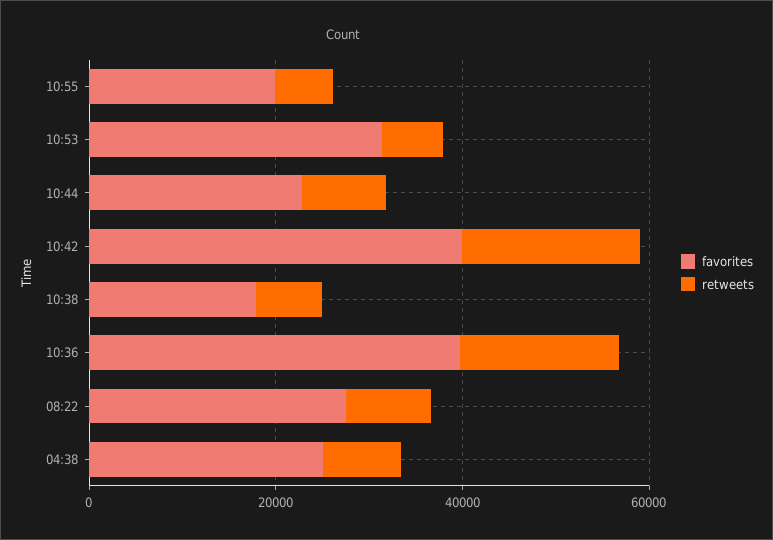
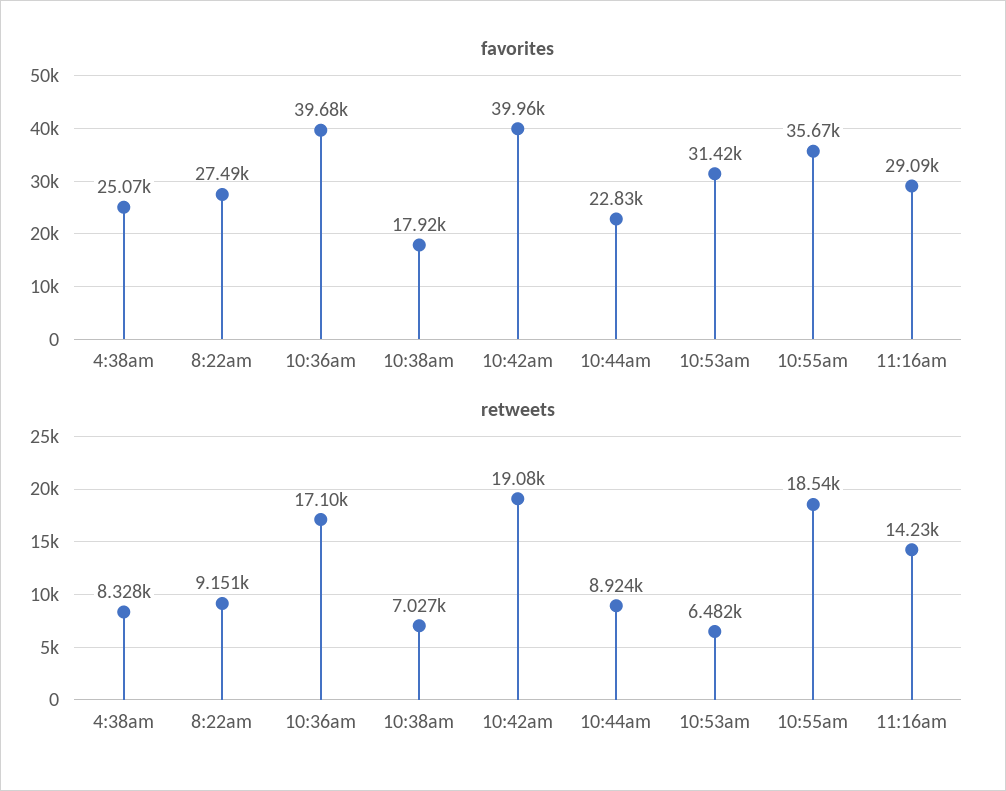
favorites, 10:55: 20000 -> 35670
retweets, 10:55: 5000 -> 18540
favorites, 11:16am: none -> 29090
retweets, 11:16am: none -> 14230

